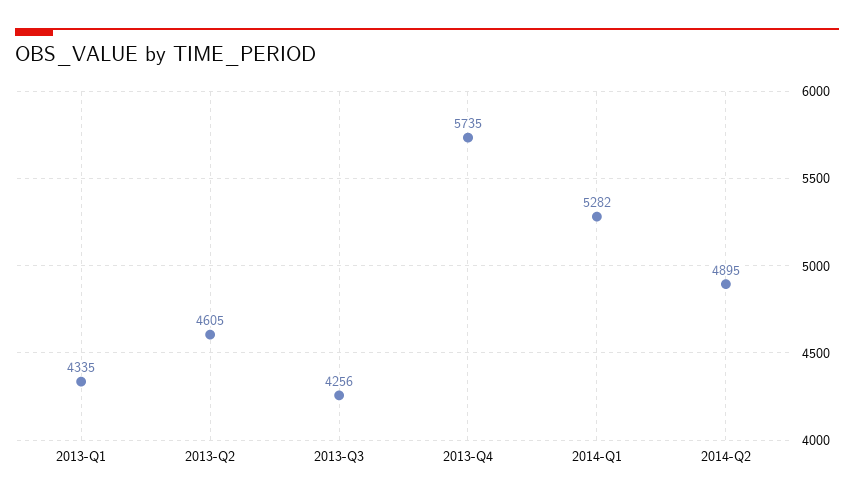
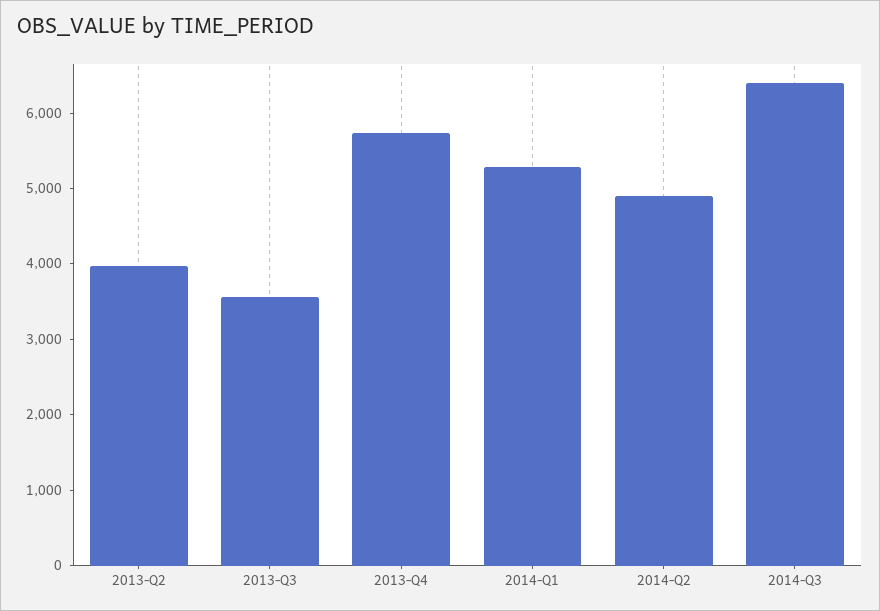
2013-Q1: 4335 -> none
2013-Q2: 4605 -> 4000
2013-Q3: 4256 -> 3600
2014-Q3: none -> 6400

